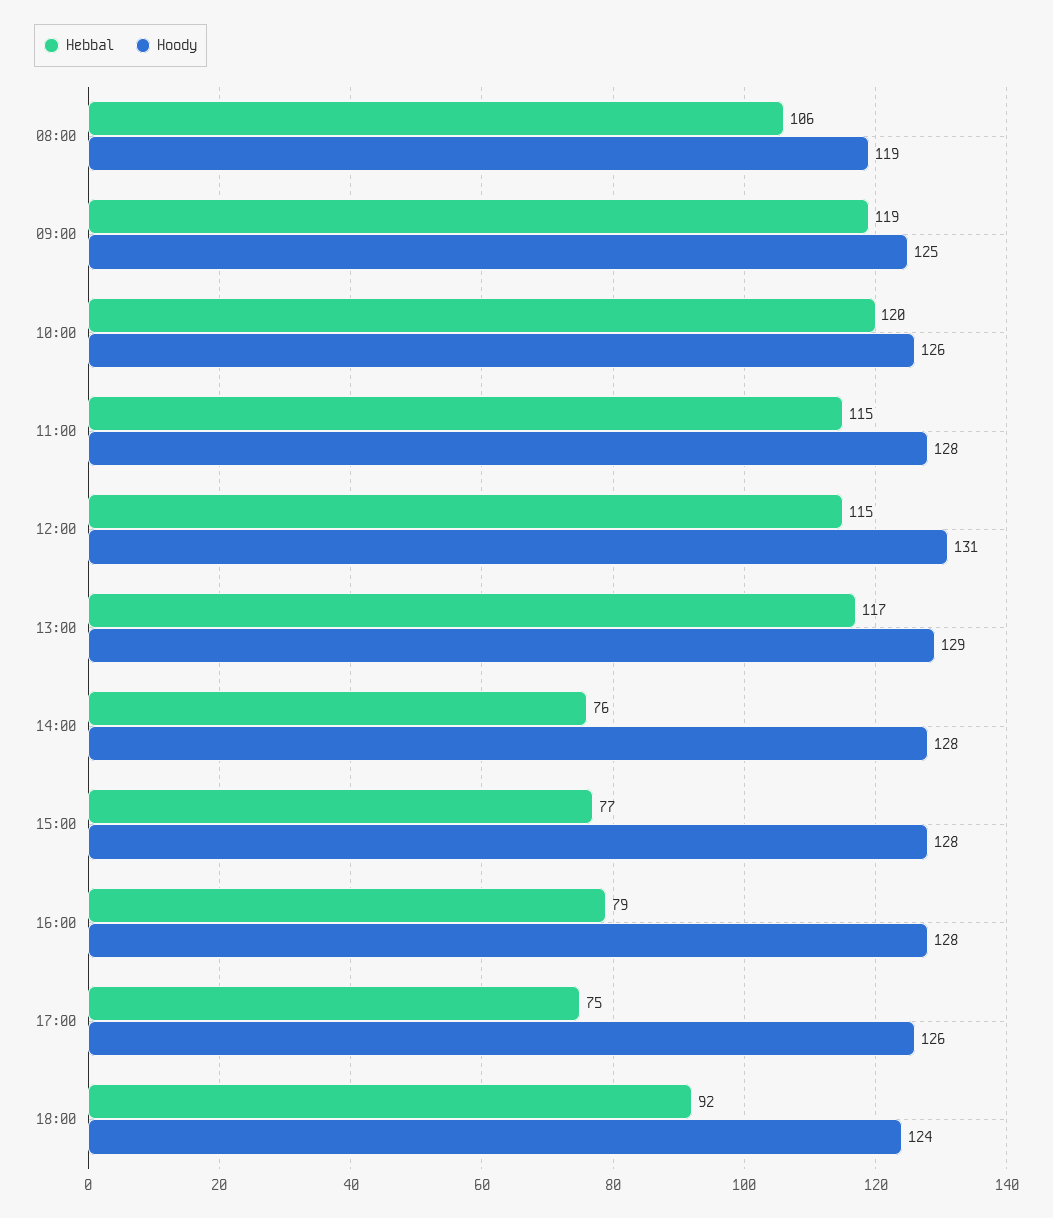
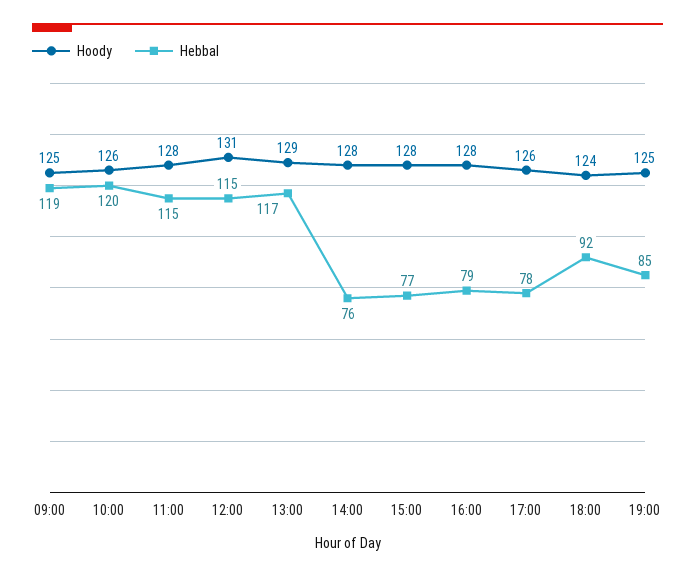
Hebbal, 08:00: 106 -> none
Hoody, 08:00: 119 -> none
Hebbal, 17:00: 75 -> 78
Hoody, 19:00: none -> 125
Hebbal, 19:00: none -> 85

